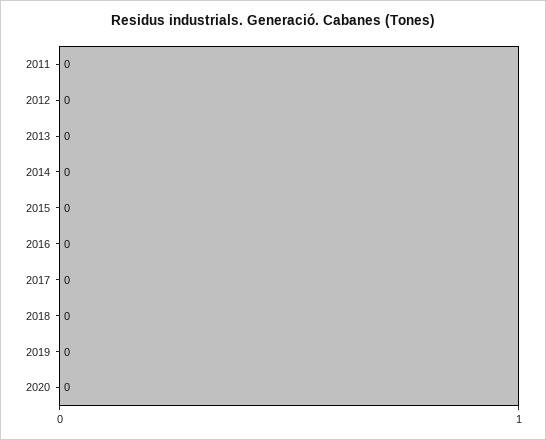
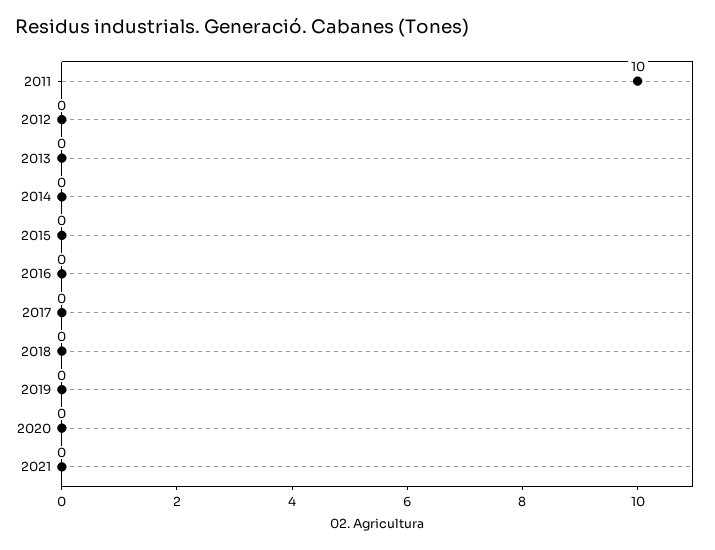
2011: 0 -> 10
2021: none -> 0

